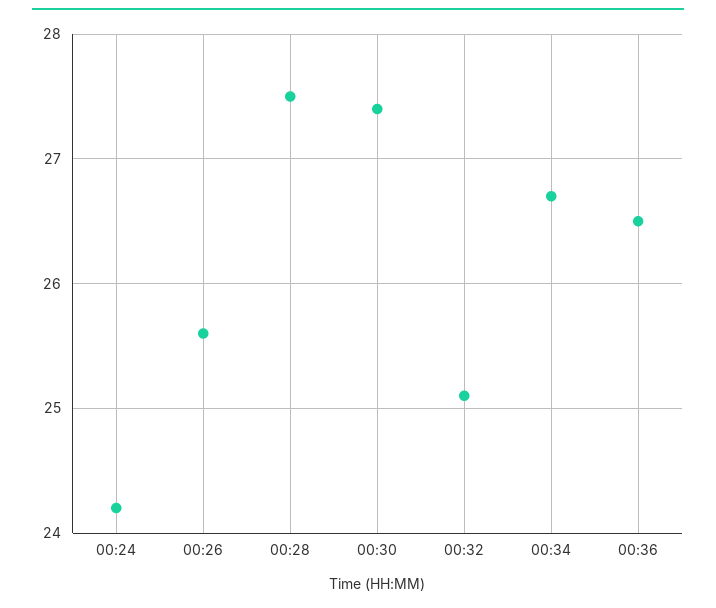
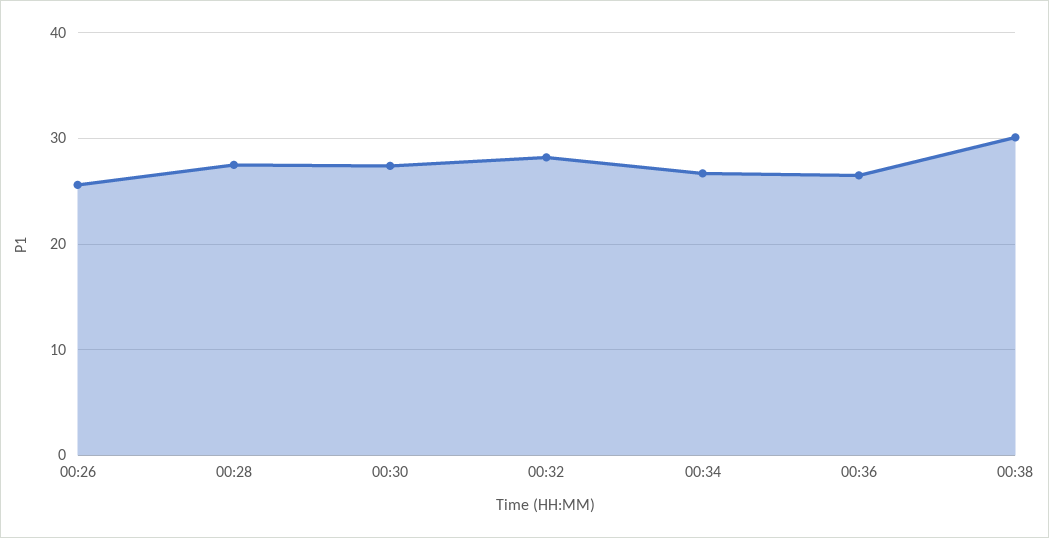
00:24: 24.2 -> none
00:32: 25.1 -> 28
00:38: none -> 30

